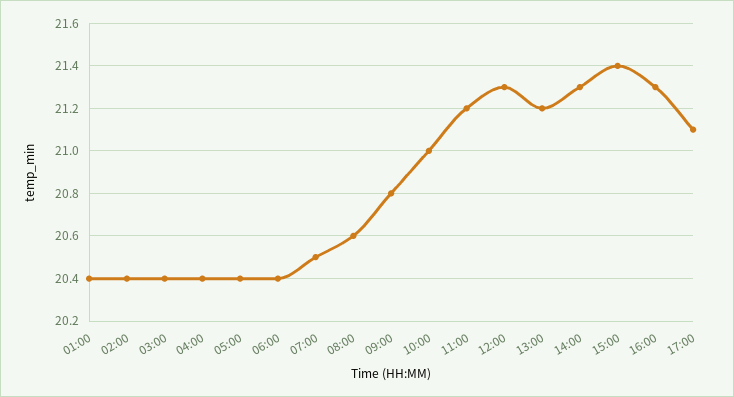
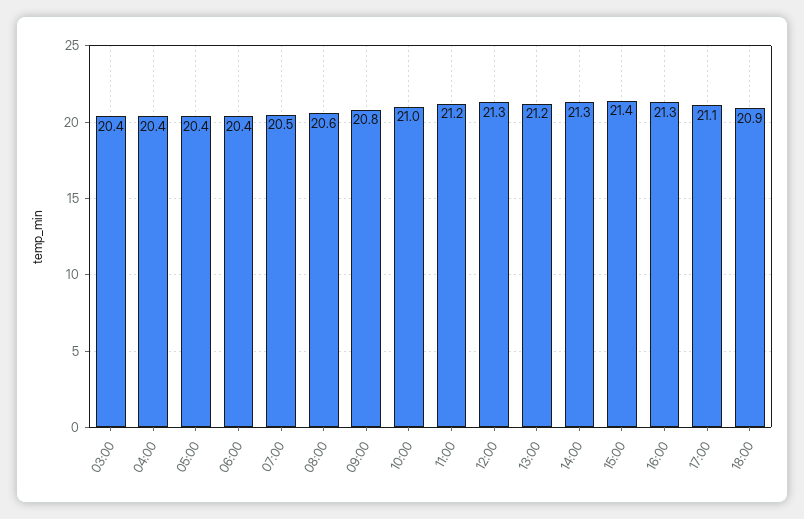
01:00: 20.4 -> none
02:00: 20.4 -> none
18:00: none -> 20.9

